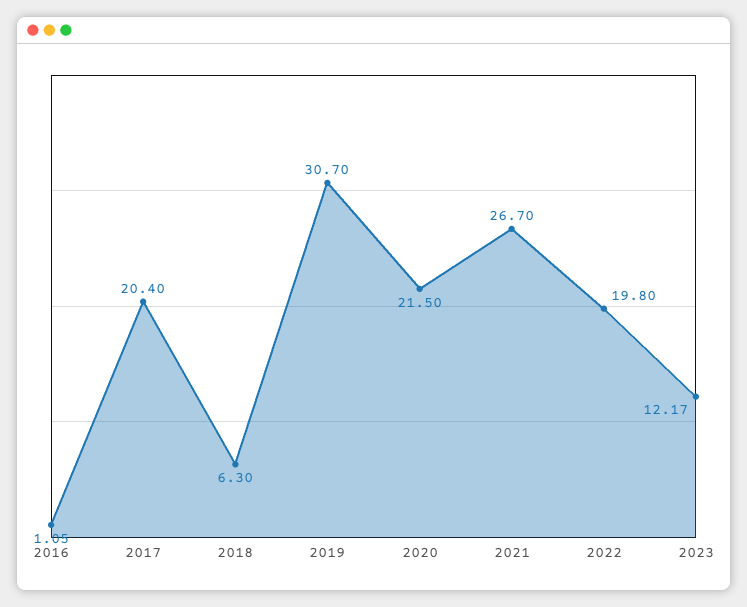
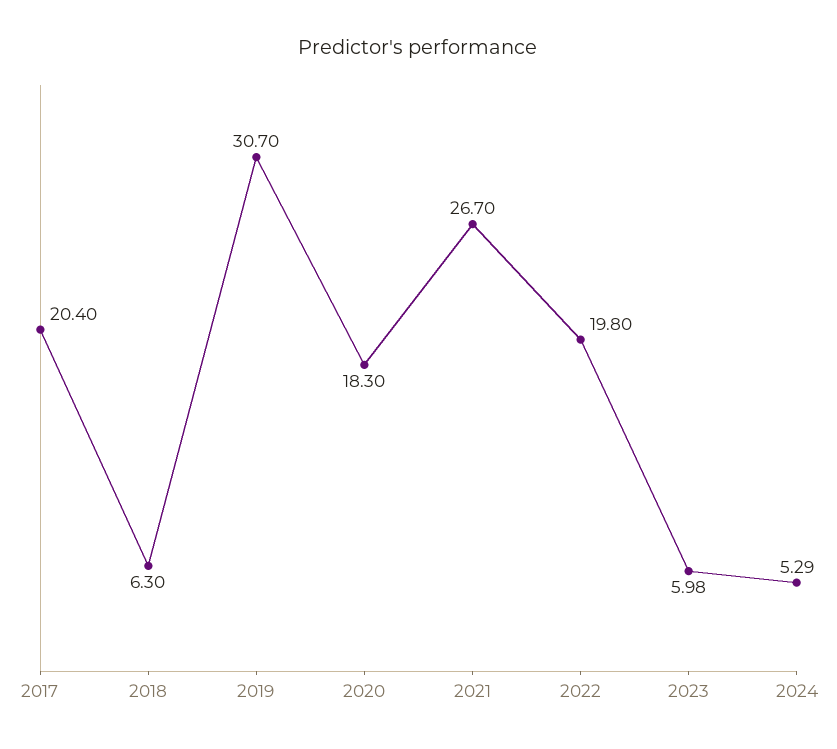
2016: 1.05 -> none
2020: 21.5 -> 18.3
2023: 12.17 -> 5.98
2024: none -> 5.29

